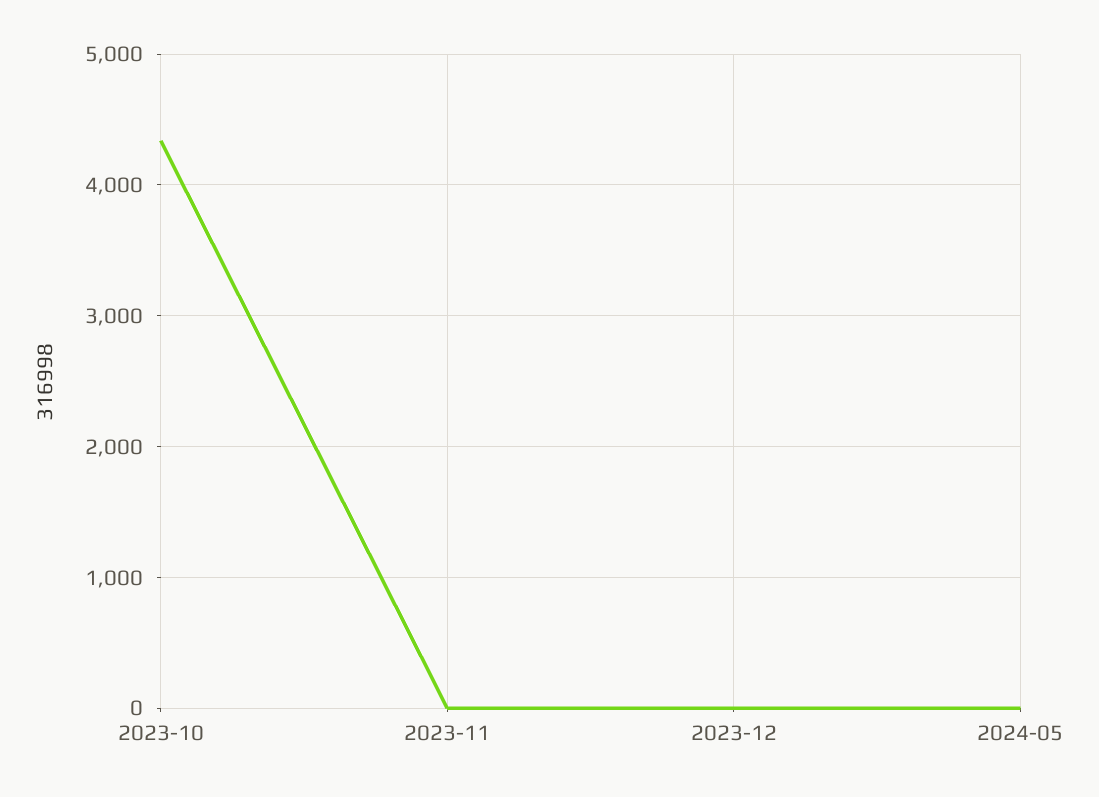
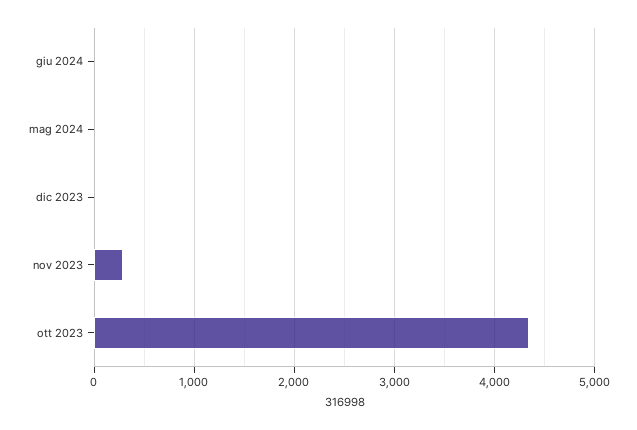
2023-11: 0 -> 300
giu 2024: none -> 0

